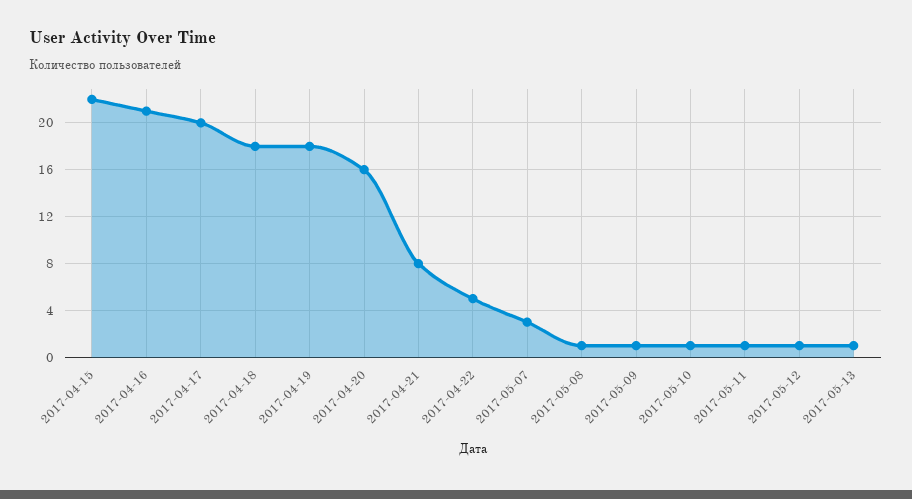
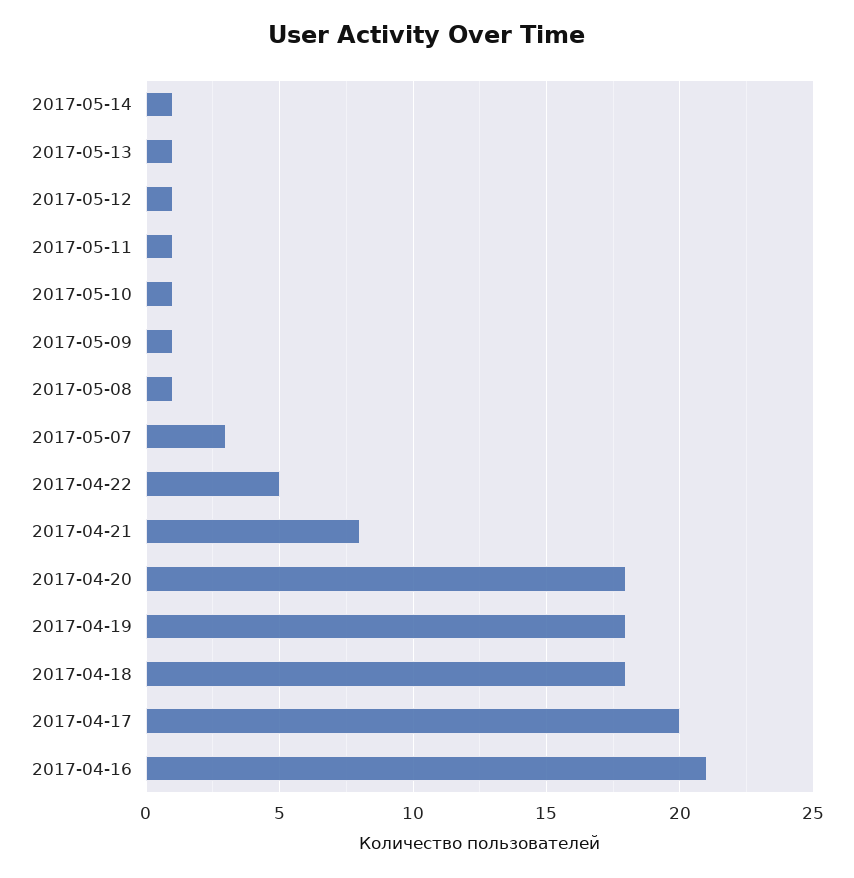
2017-04-15: 22 -> none
2017-04-20: 16 -> 18
2017-05-14: none -> 1

